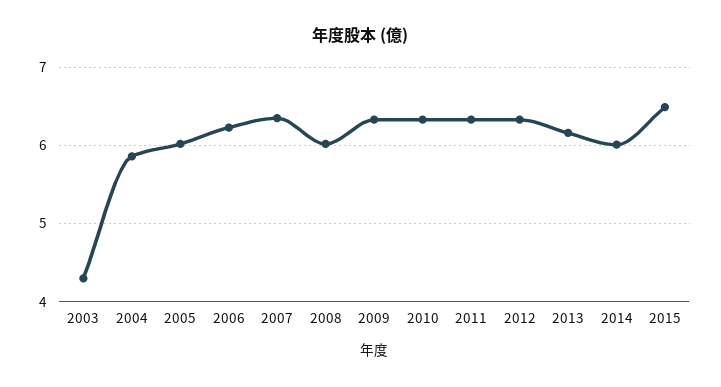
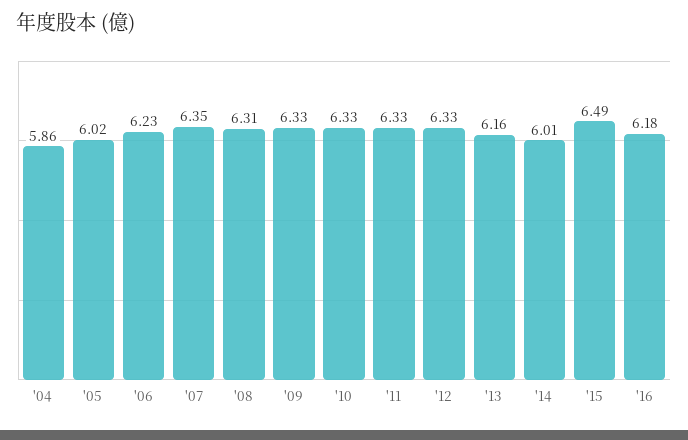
2003: 4.3 -> none
2008: 6 -> 6.31
'16: none -> 6.18

